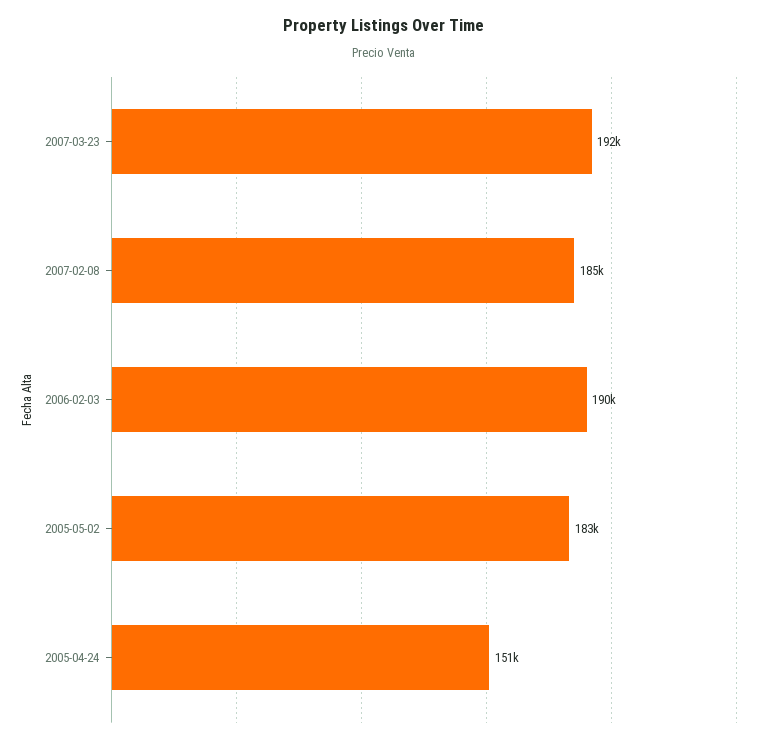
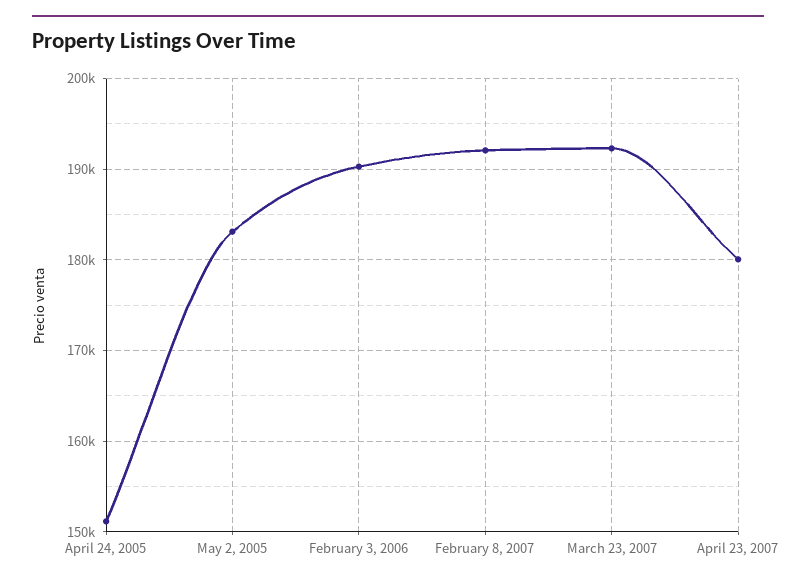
2007-02-08: 185000 -> 192000
April 23, 2007: none -> 180000

